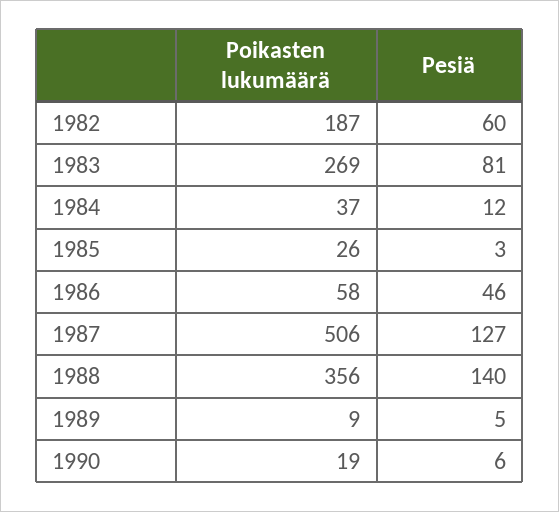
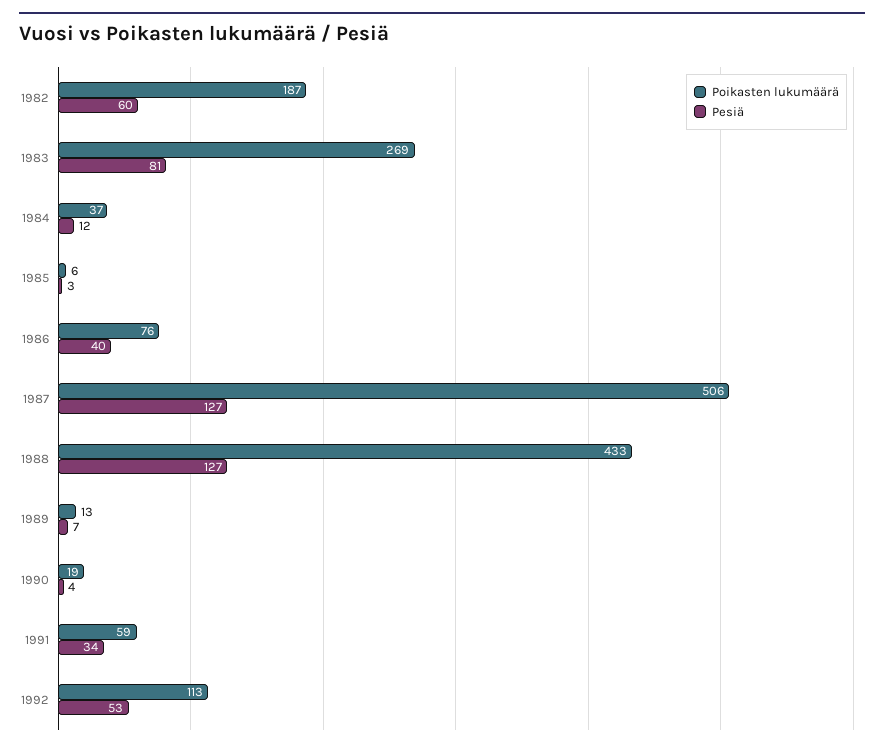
Poikasten lukumäärä, 1985: 26 -> 6
Poikasten lukumäärä, 1986: 58 -> 76
Pesiä, 1986: 46 -> 40
Poikasten lukumäärä, 1988: 356 -> 433
Pesiä, 1988: 140 -> 127
Poikasten lukumäärä, 1989: 9 -> 13
Pesiä, 1989: 5 -> 7
Pesiä, 1990: 6 -> 4
Poikasten lukumäärä, 1991: none -> 59
Pesiä, 1991: none -> 34
Poikasten lukumäärä, 1992: none -> 113
Pesiä, 1992: none -> 53

